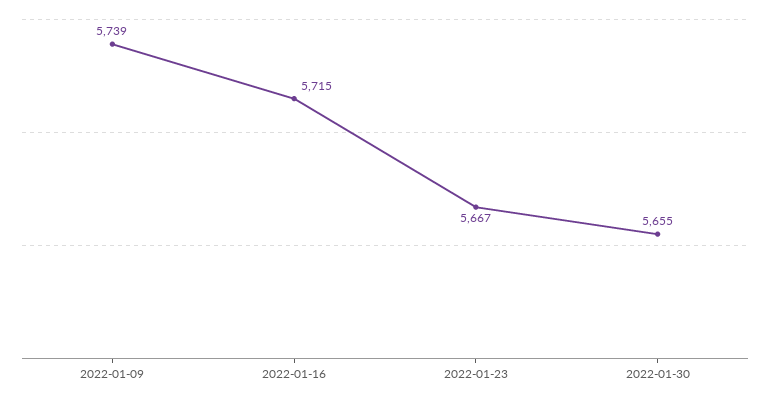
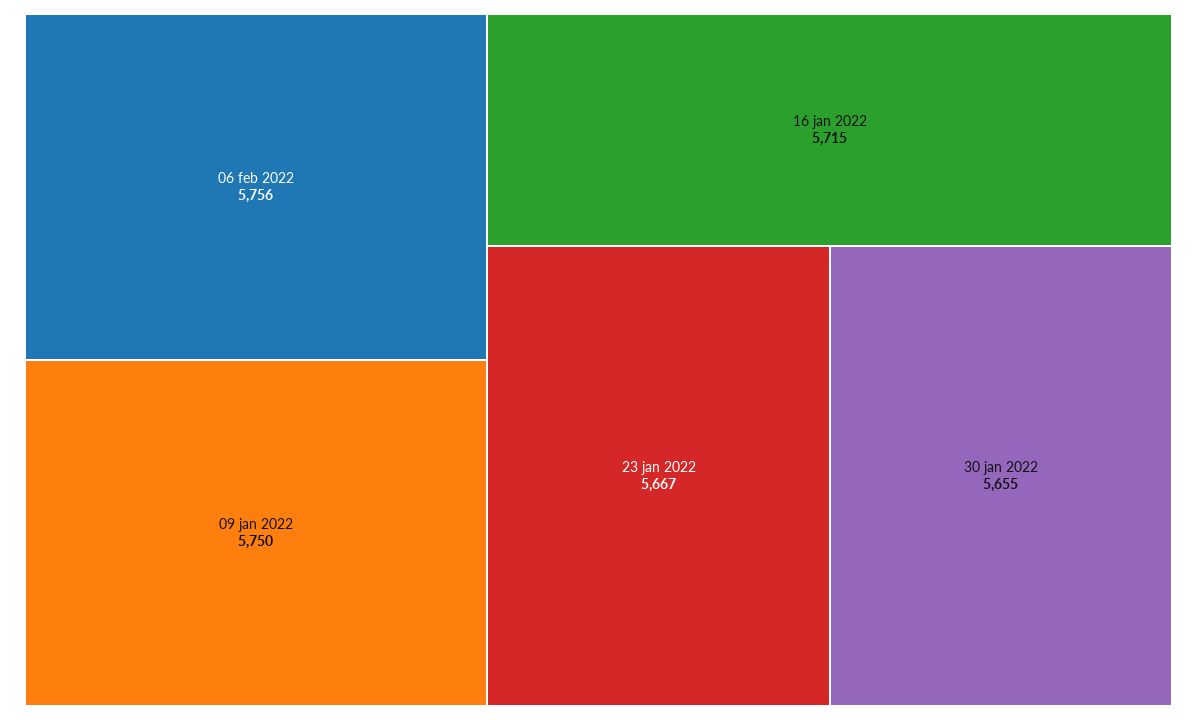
2022-01-09: 5739 -> 5750
06 feb 2022: none -> 5756

